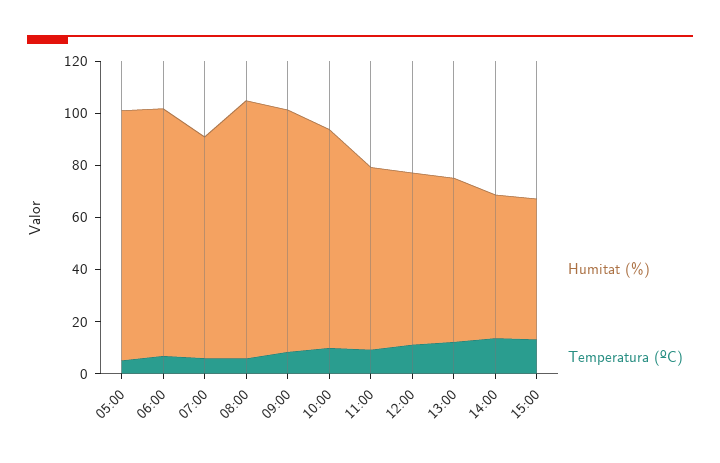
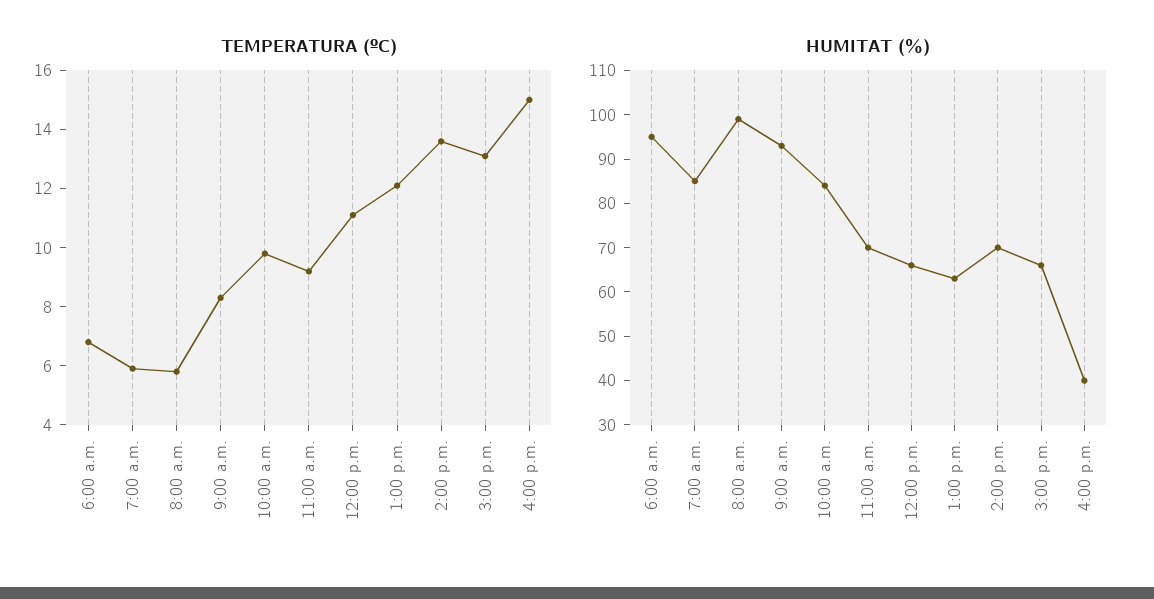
Humitat (%), 05:00: 95 -> none
Temperatura (ºC), 05:00: 5 -> none
Humitat (%), 14:00: 55 -> 70
Humitat (%), 15:00: 55 -> 65
Temperatura (ºC), 4:00 p.m.: none -> 15
Humitat (%), 4:00 p.m.: none -> 40

